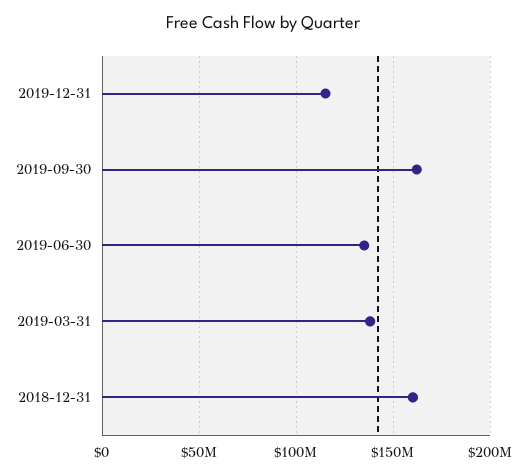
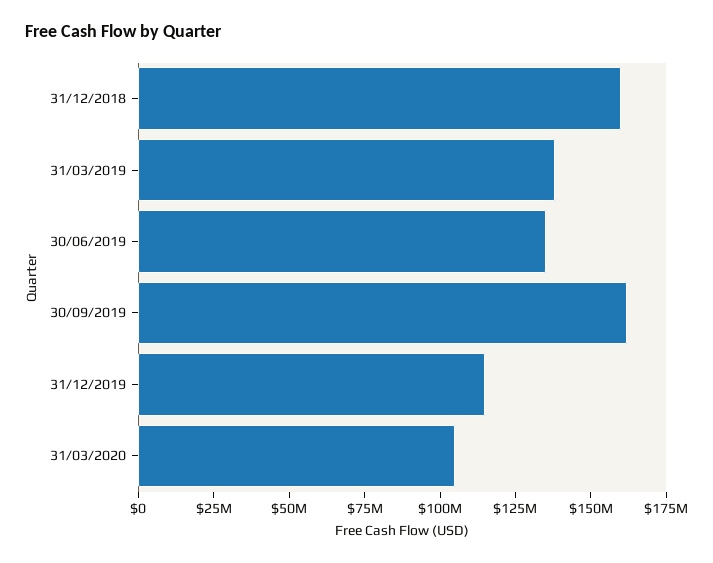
31/03/2020: none -> 105000000

